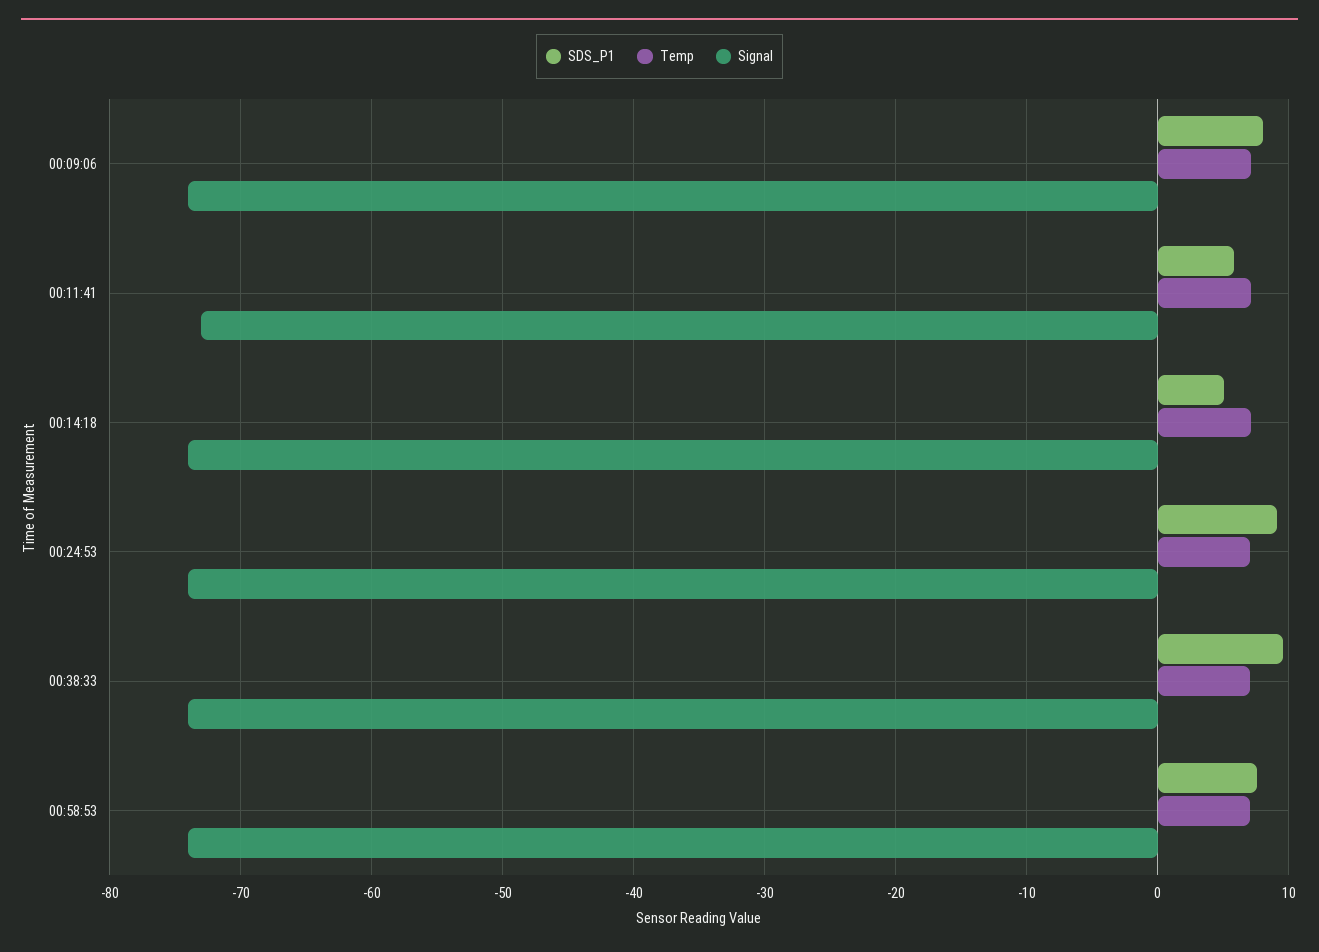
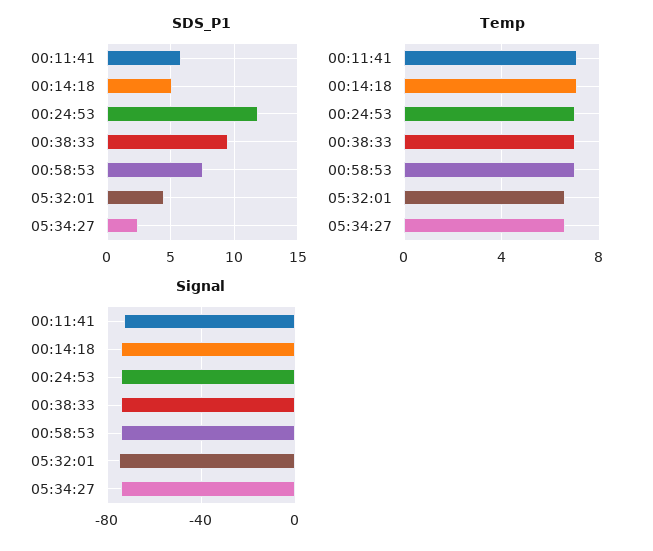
SDS_P1, 00:09:06: 8 -> none
Temp, 00:09:06: 7 -> none
Signal, 00:09:06: -74 -> none
SDS_P1, 00:24:53: 9 -> 12
SDS_P1, 05:32:01: none -> 4.5
SDS_P1, 05:34:27: none -> 2.5
Temp, 05:32:01: none -> 6.5
Temp, 05:34:27: none -> 6.5
Signal, 05:32:01: none -> -75
Signal, 05:34:27: none -> -75

